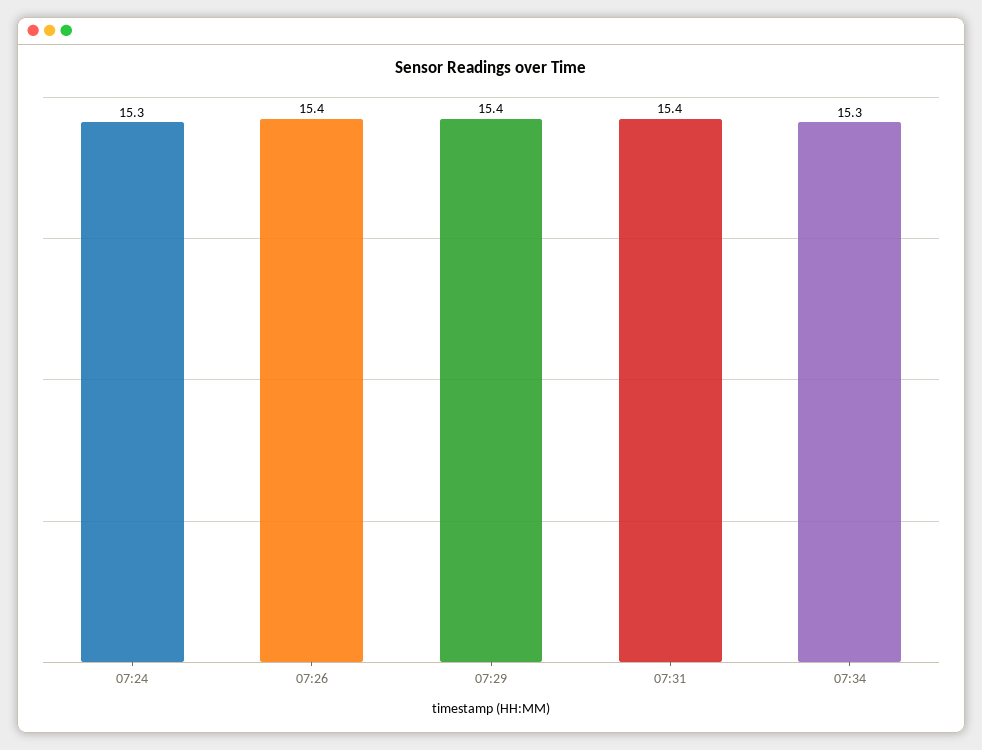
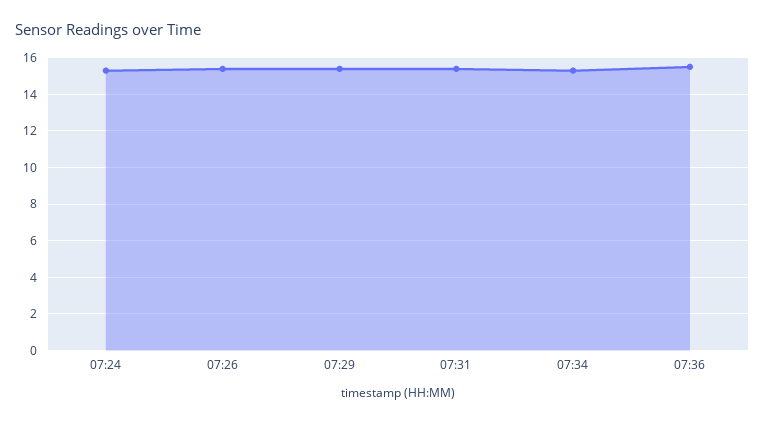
07:36: none -> 15.5

